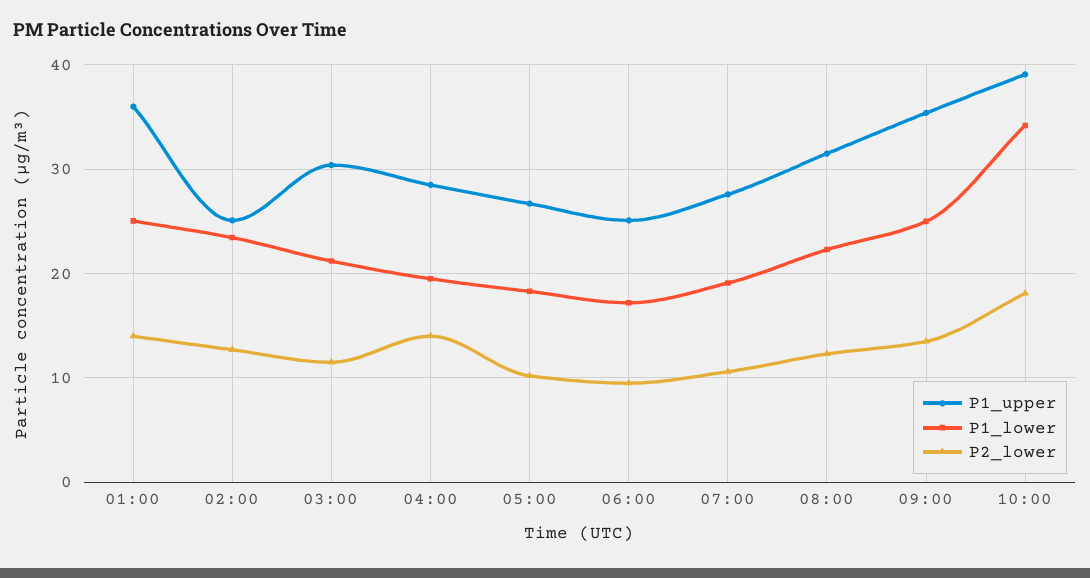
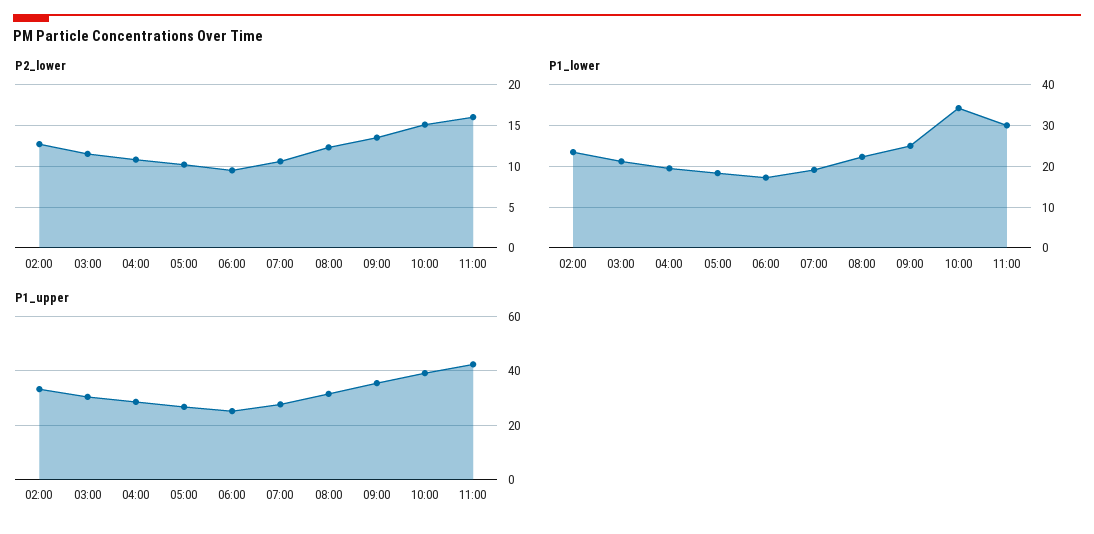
P1_upper, 01:00: 36 -> none
P1_lower, 01:00: 25 -> none
P2_lower, 01:00: 14 -> none
P1_upper, 02:00: 25 -> 32.5
P2_lower, 04:00: 14 -> 11
P2_lower, 10:00: 18 -> 15
P2_lower, 11:00: none -> 16
P1_lower, 11:00: none -> 30
P1_upper, 11:00: none -> 42.5

